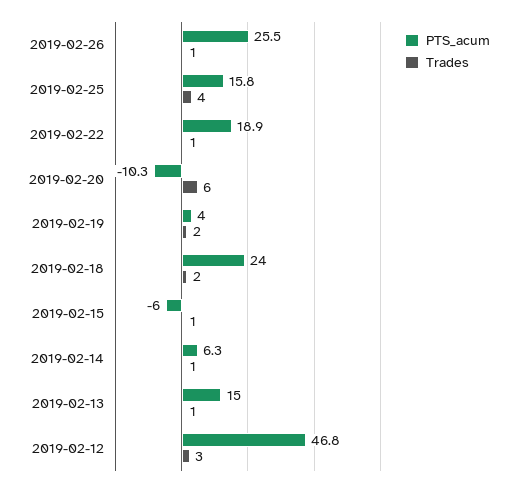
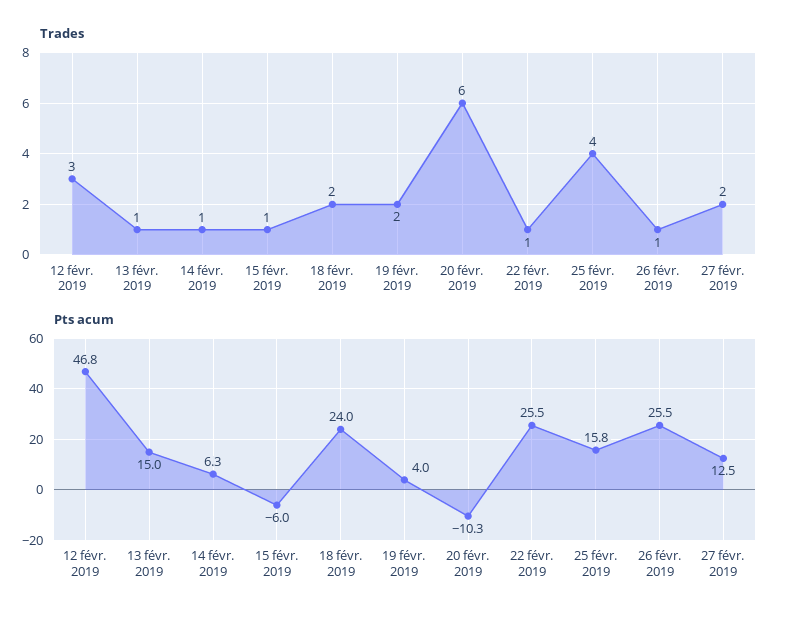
PTS_acum, 2019-02-22: 18.9 -> 25.5
Trades, 27 févr. 2019: none -> 2
PTS_acum, 27 févr. 2019: none -> 12.5

